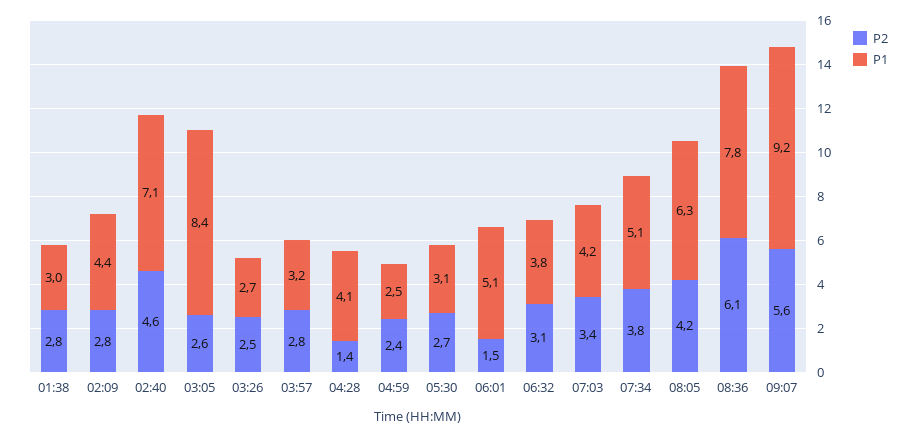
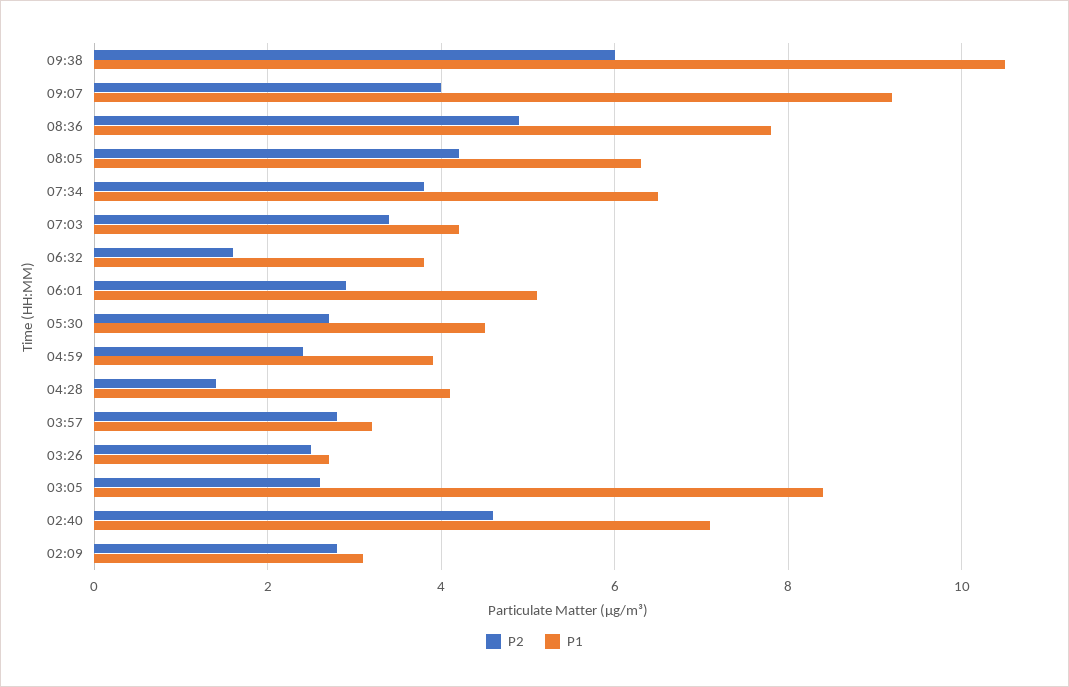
P2, 01:38: 2.8 -> none
P1, 01:38: 3 -> none
P1, 02:09: 4.4 -> 3
P1, 04:59: 2.5 -> 4
P1, 05:30: 3.1 -> 4.5
P2, 06:01: 1.5 -> 3
P2, 06:32: 3.1 -> 1.5
P1, 07:34: 5.1 -> 6.5
P2, 08:36: 6.1 -> 5
P2, 09:07: 5.6 -> 4
P2, 09:38: none -> 6
P1, 09:38: none -> 10.5

